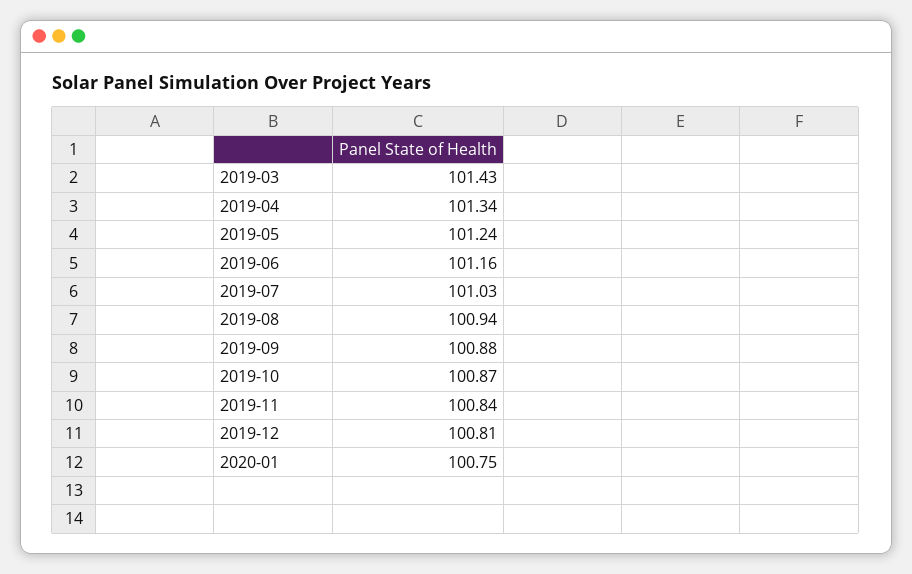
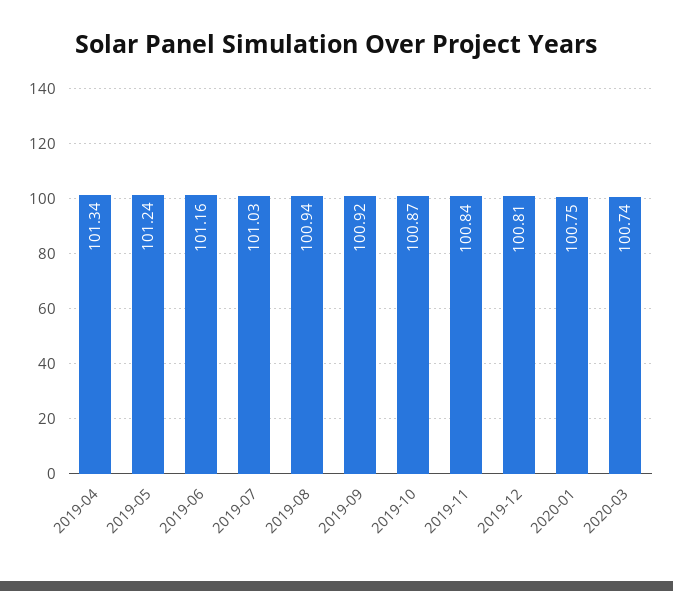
2019-03: 101.43 -> none
2019-09: 100.88 -> 100.92
2020-03: none -> 100.74

